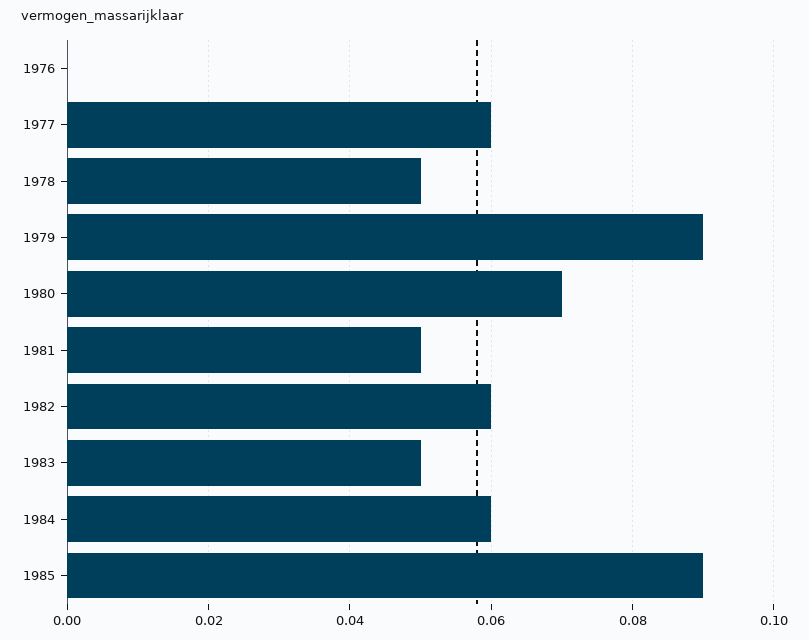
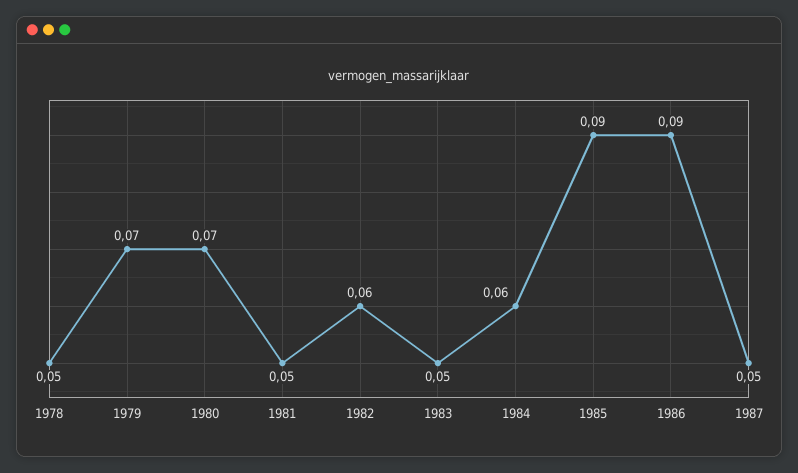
1976: 0 -> none
1977: 0.06 -> none
1979: 0.09 -> 0.07
1986: none -> 0.09
1987: none -> 0.05

